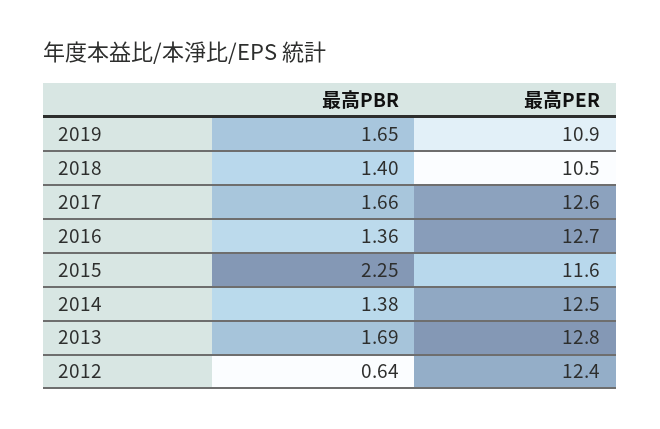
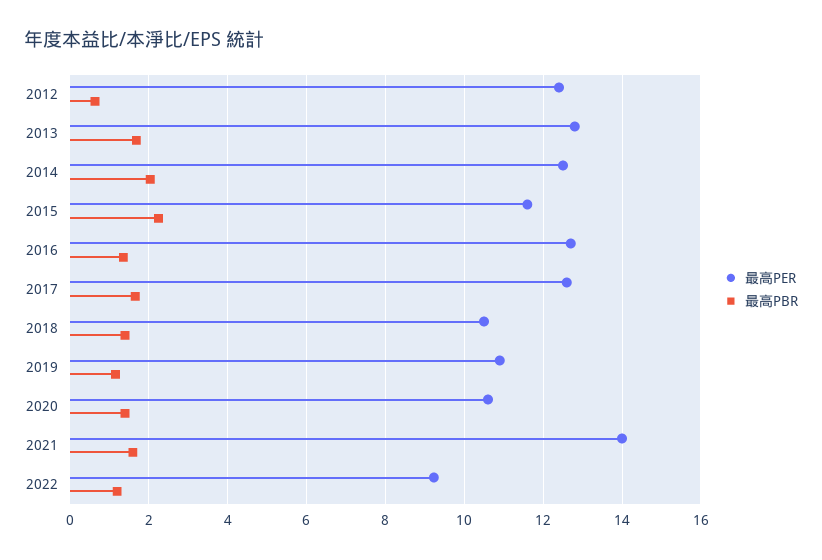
最高PBR, 2019: 1.65 -> 1.2
最高PBR, 2014: 1.38 -> 2
最高PER, 2020: none -> 10.6
最高PBR, 2020: none -> 1.4
最高PER, 2021: none -> 14
最高PBR, 2021: none -> 1.6
最高PER, 2022: none -> 9.2
最高PBR, 2022: none -> 1.2

